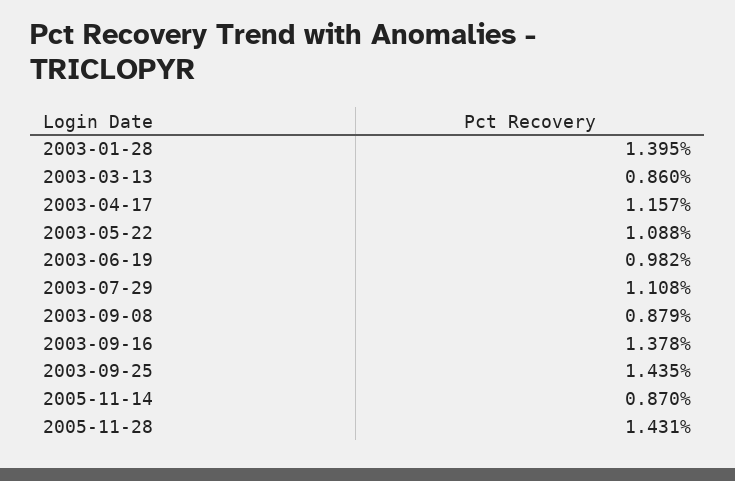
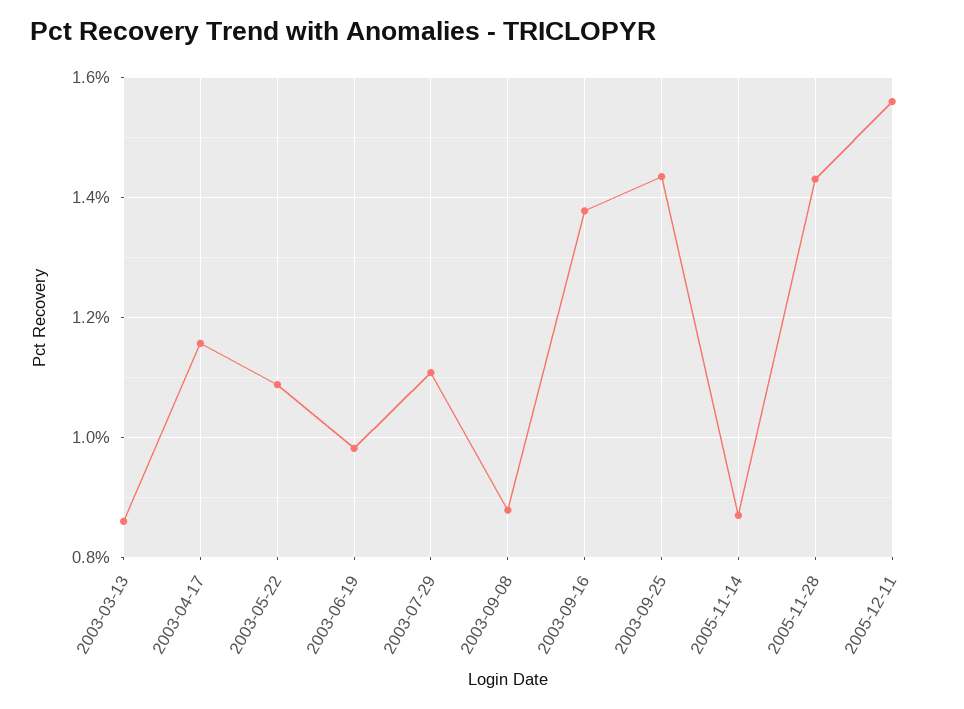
2003-01-28: 1.395 -> none
2005-12-11: none -> 1.56

